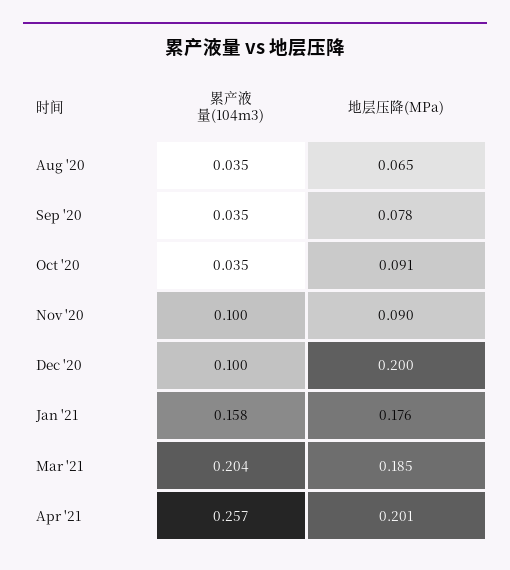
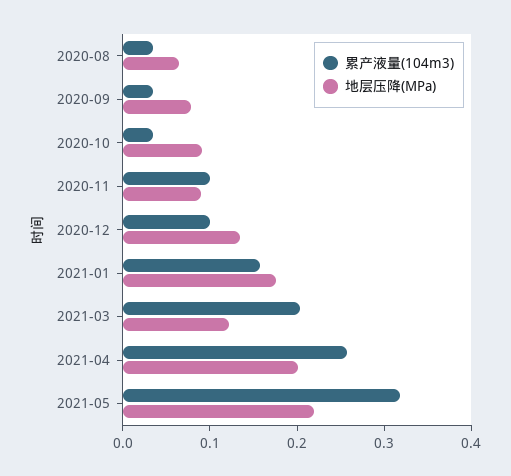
地层压降(MPa), Dec '20: 0.2 -> 0.14
地层压降(MPa), Mar '21: 0.185 -> 0.12
累产液量(104m3), 2021-05: none -> 0.32
地层压降(MPa), 2021-05: none -> 0.22

